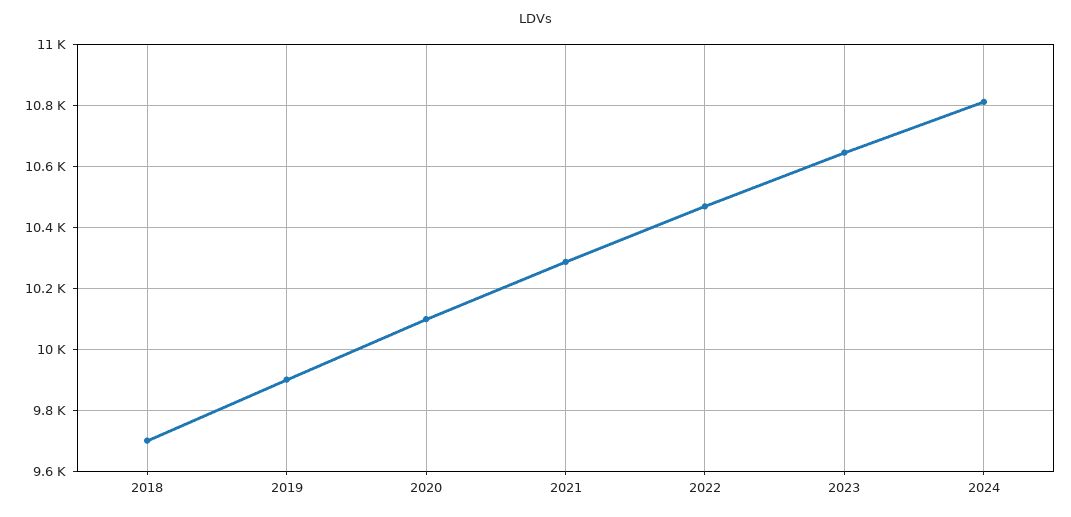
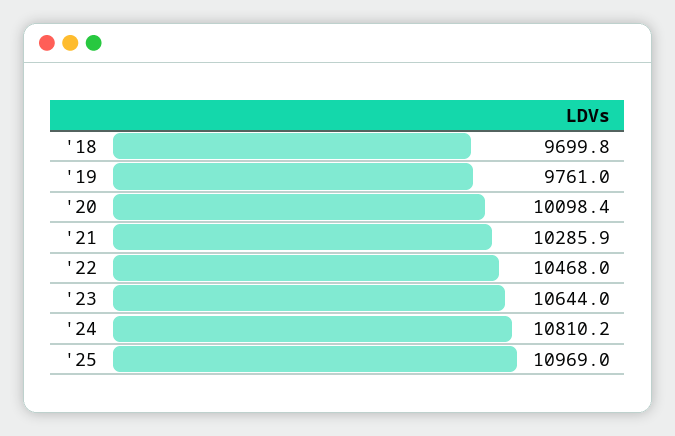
2019: 9900 -> 9761
'25: none -> 10969

